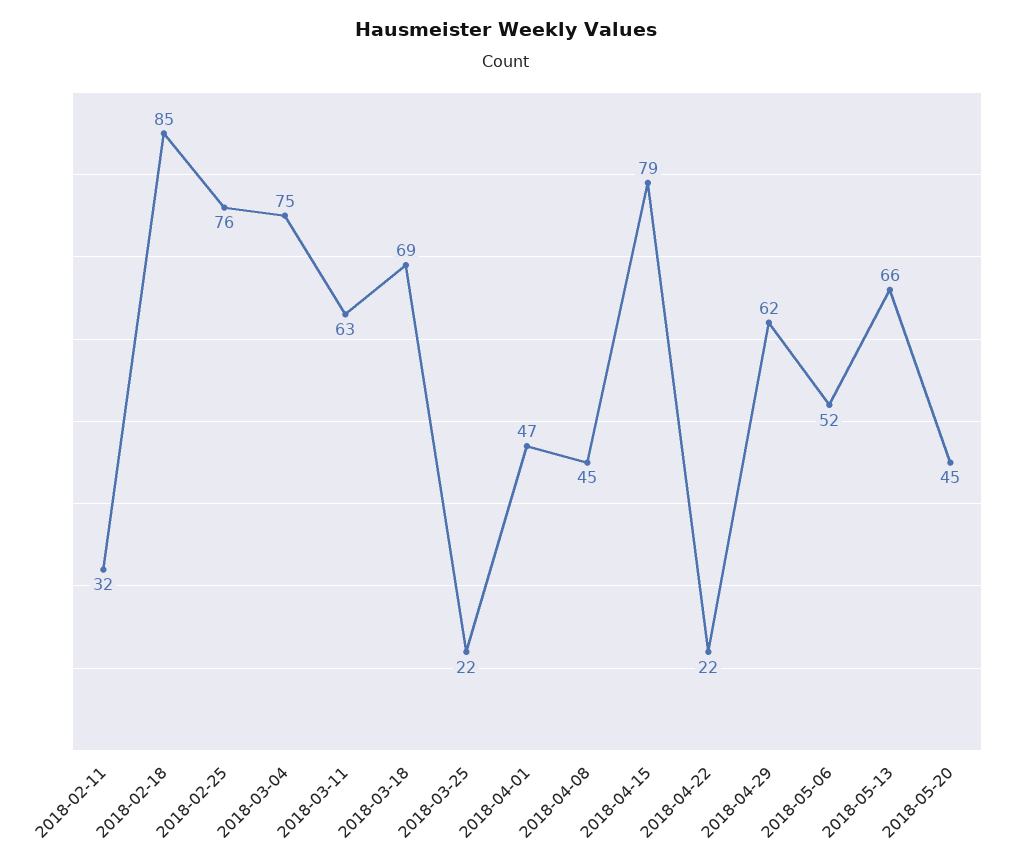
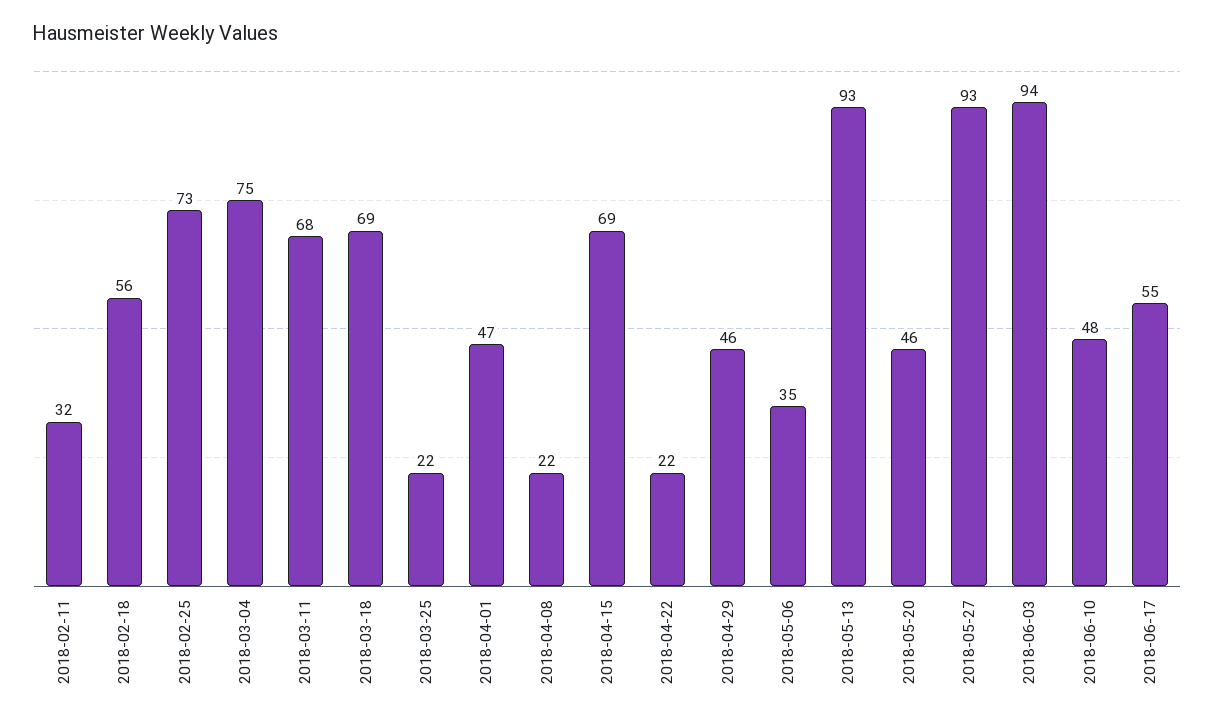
2018-02-18: 85 -> 56
2018-02-25: 76 -> 73
2018-03-11: 63 -> 68
2018-04-08: 45 -> 22
2018-04-15: 79 -> 69
2018-04-29: 62 -> 46
2018-05-06: 52 -> 35
2018-05-13: 66 -> 93
2018-05-20: 45 -> 46
2018-05-27: none -> 93
2018-06-03: none -> 94
2018-06-10: none -> 48
2018-06-17: none -> 55

